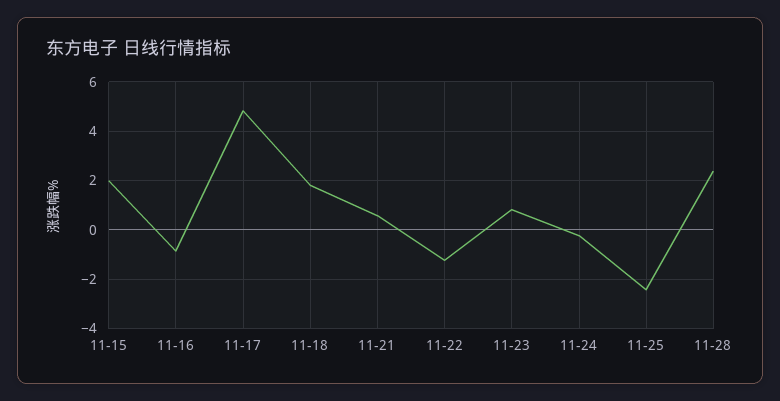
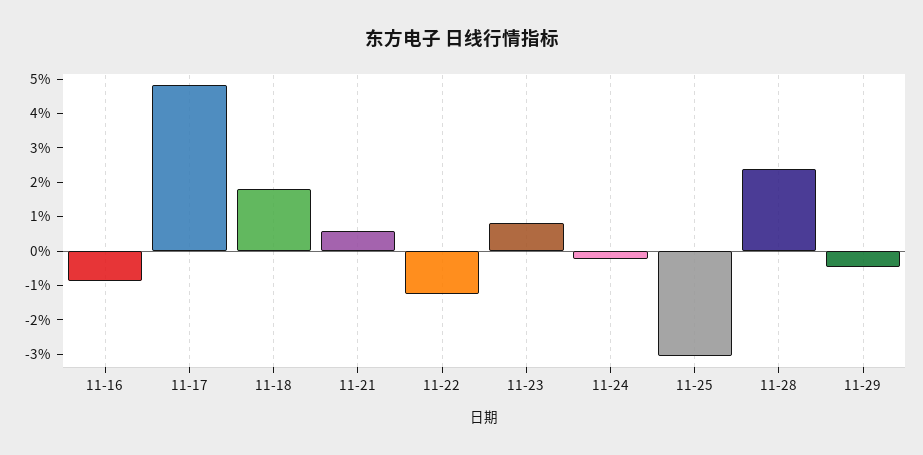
11-15: 2 -> none
11-25: -2.5 -> -3
11-29: none -> -0.5

